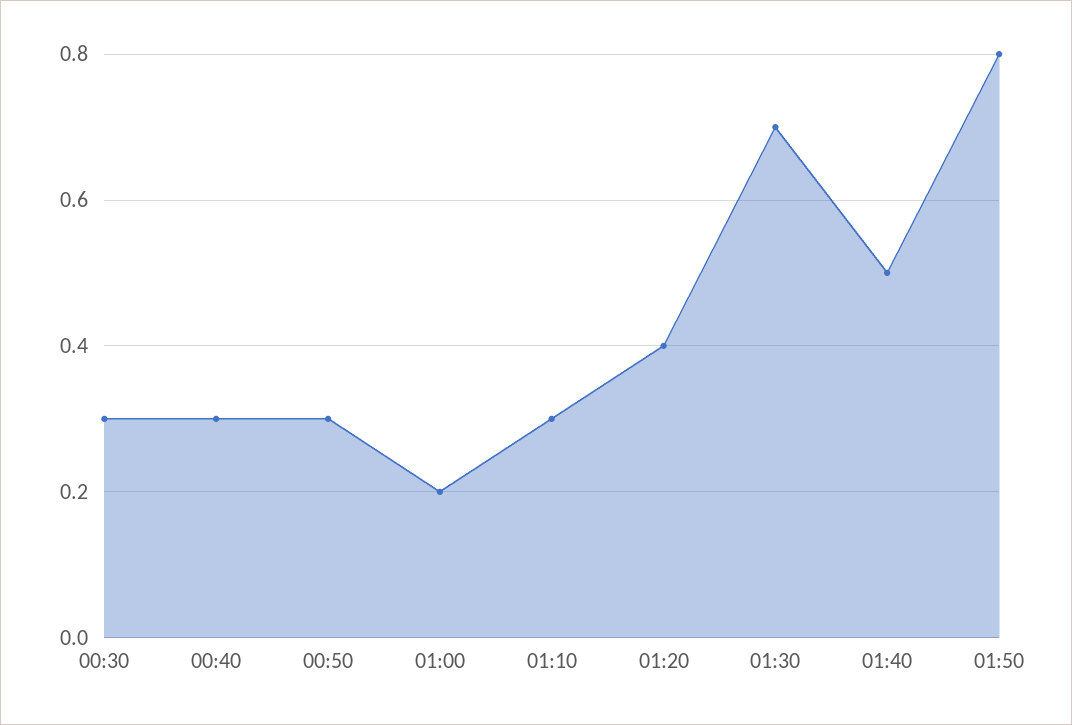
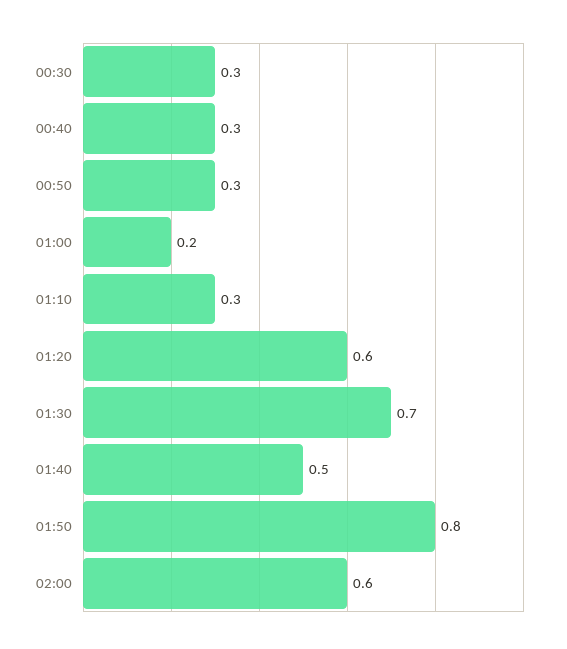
01:20: 0.4 -> 0.6
02:00: none -> 0.6

